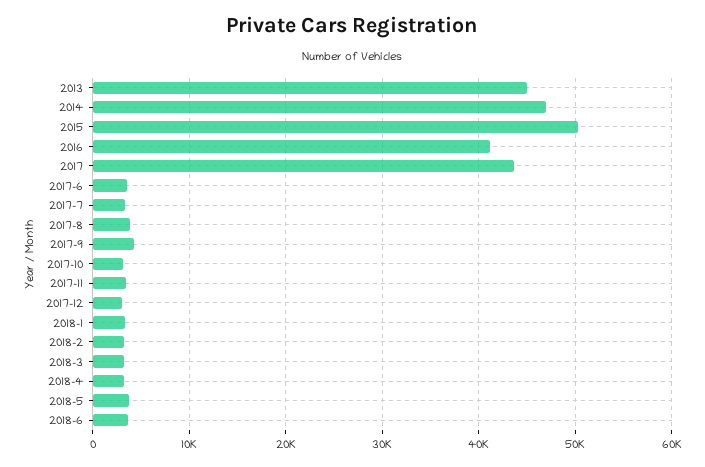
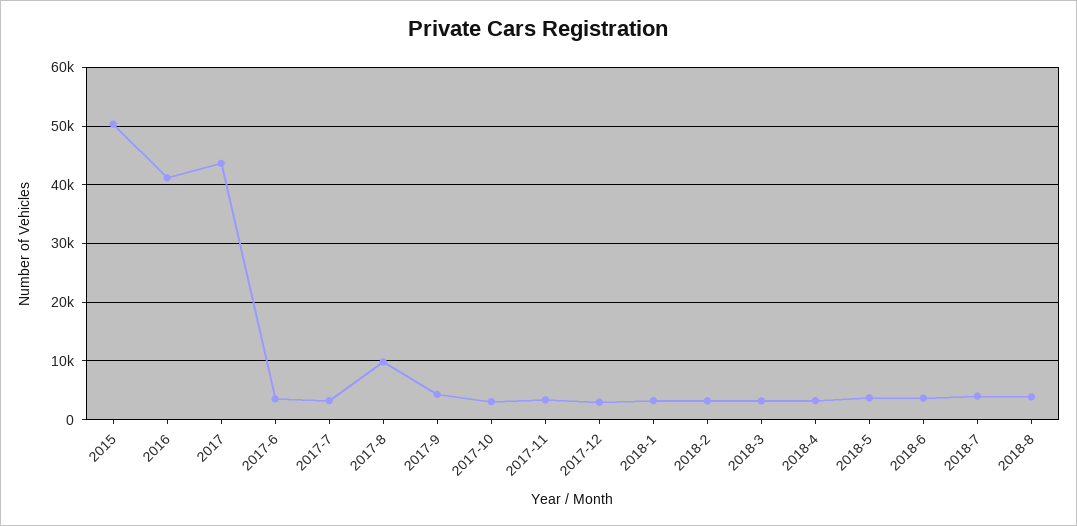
2013: 45000 -> none
2014: 47000 -> none
2017-8: 4000 -> 10000
2018-7: none -> 4000
2018-8: none -> 4000

